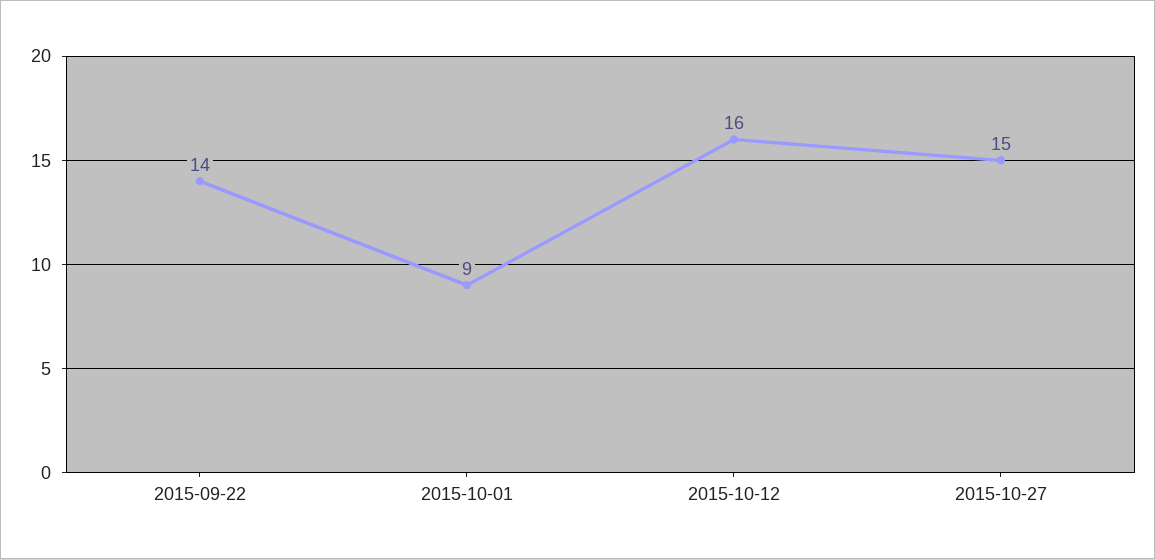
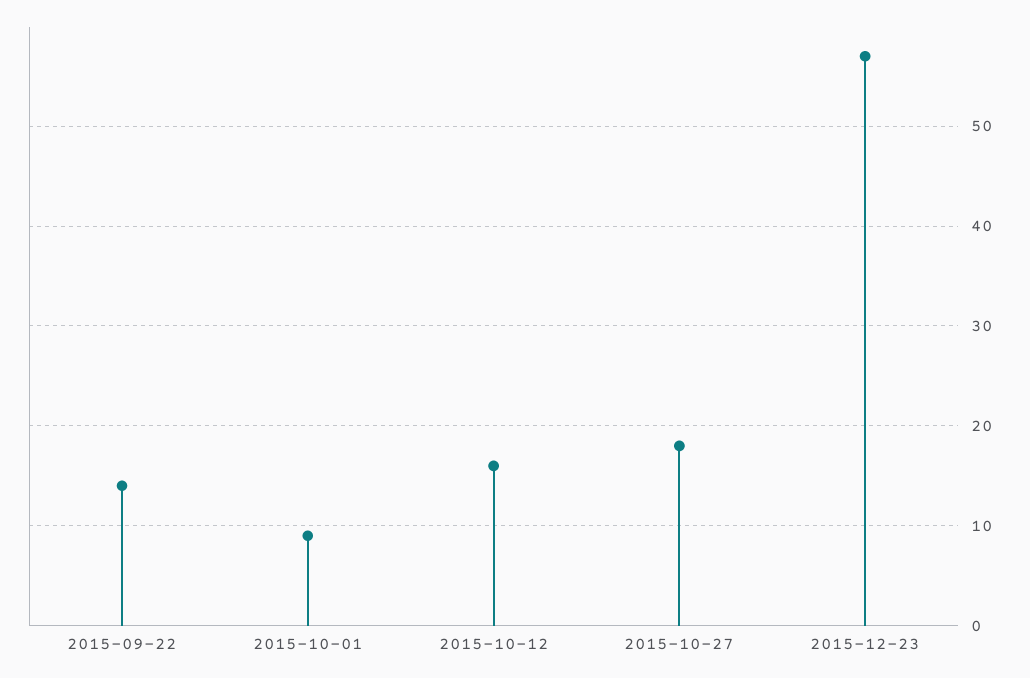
2015-10-27: 15 -> 18
2015-12-23: none -> 57

